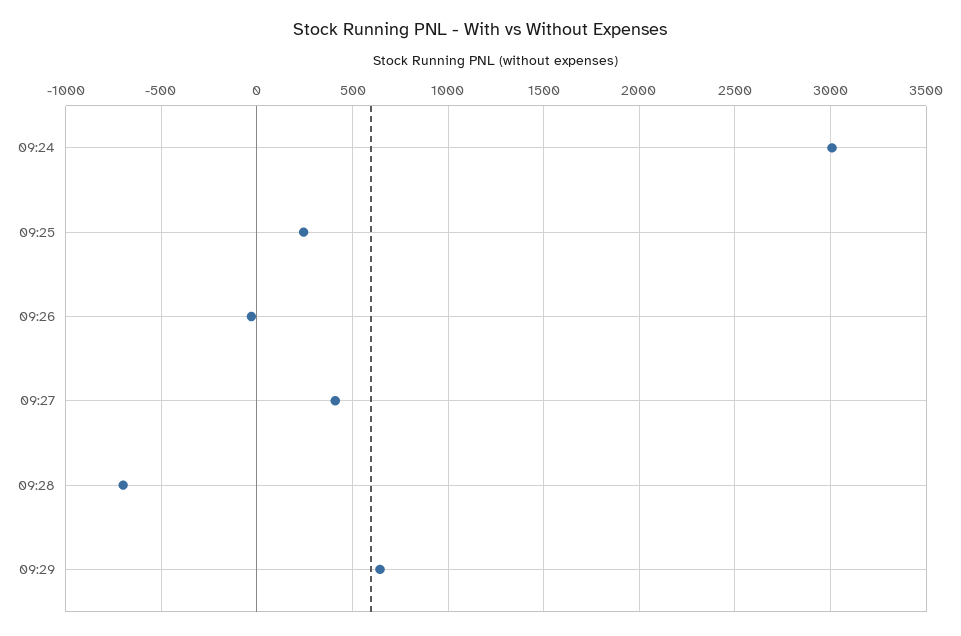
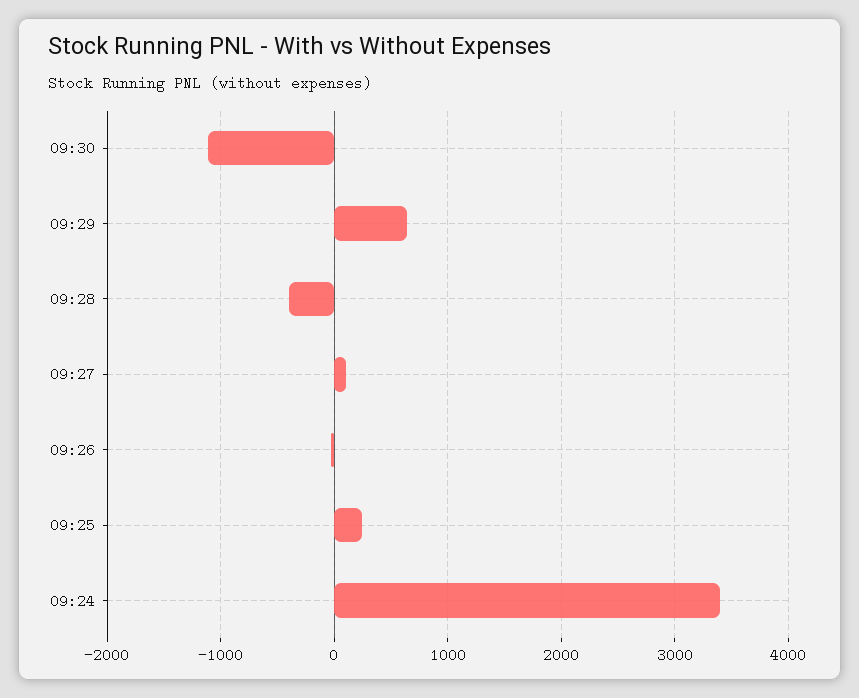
09:24: 3000 -> 3400
09:27: 400 -> 100
09:28: -700 -> -400
09:30: none -> -1100

